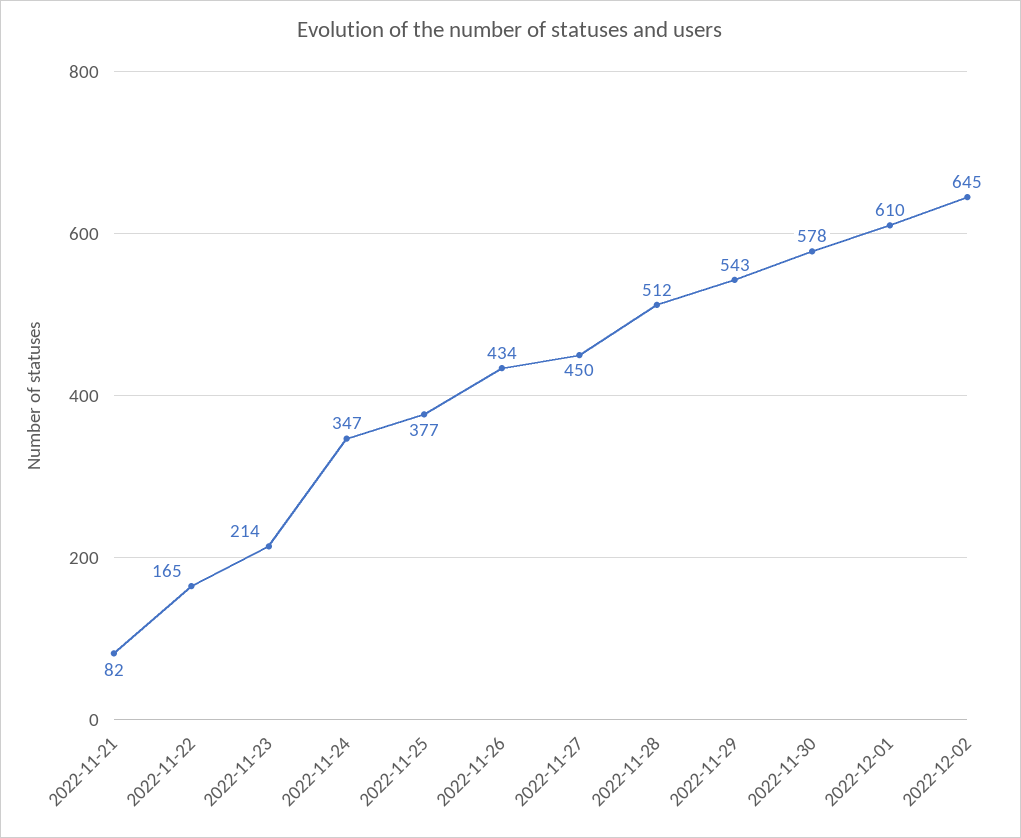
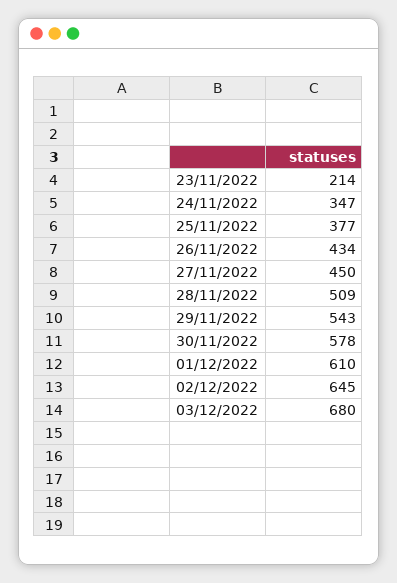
2022-11-21: 82 -> none
2022-11-22: 165 -> none
2022-11-28: 512 -> 509
03/12/2022: none -> 680

